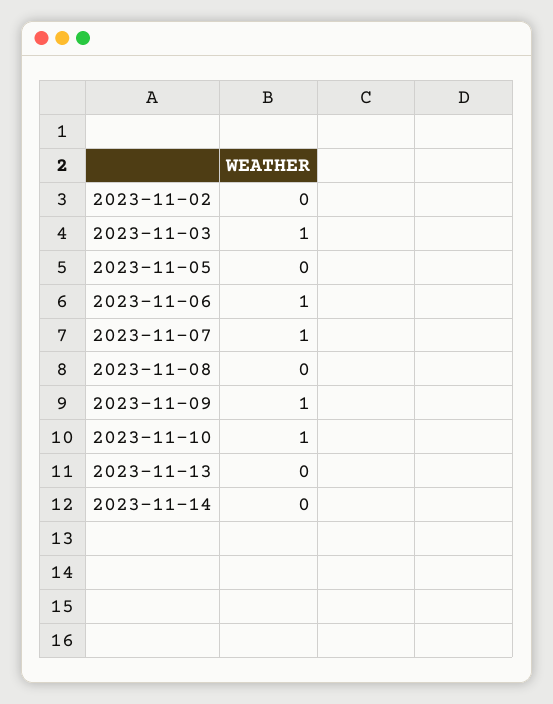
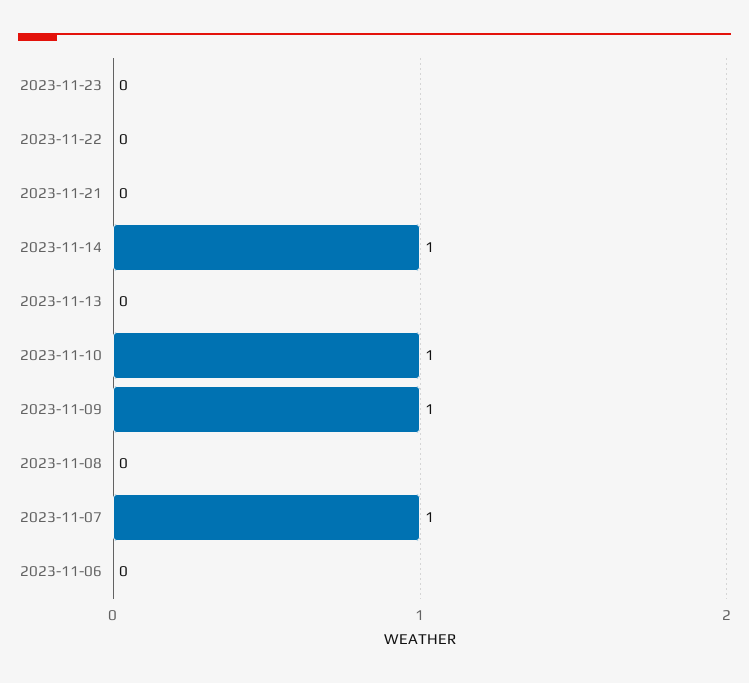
2023-11-02: 0 -> none
2023-11-03: 1 -> none
2023-11-05: 0 -> none
2023-11-06: 1 -> 0
2023-11-14: 0 -> 1
2023-11-23: none -> 0
2023-11-22: none -> 0
2023-11-21: none -> 0

